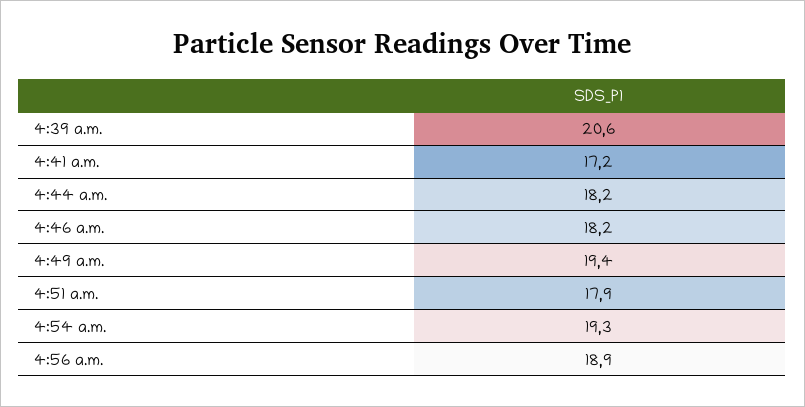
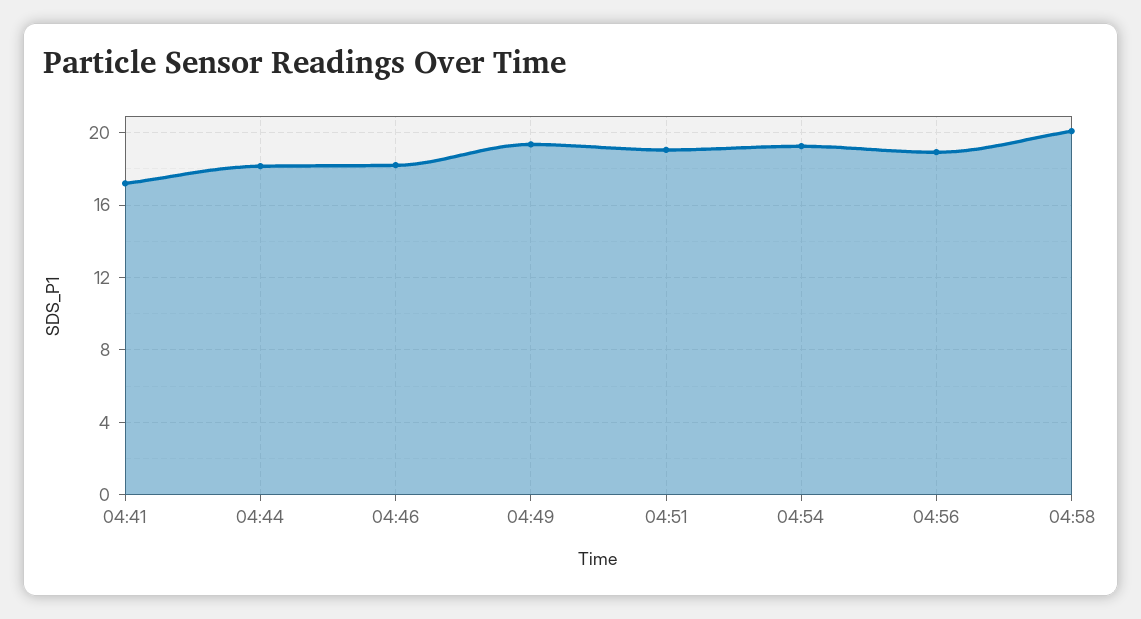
4:39 a.m.: 20.6 -> none
4:51 a.m.: 17.9 -> 19
04:58: none -> 20

